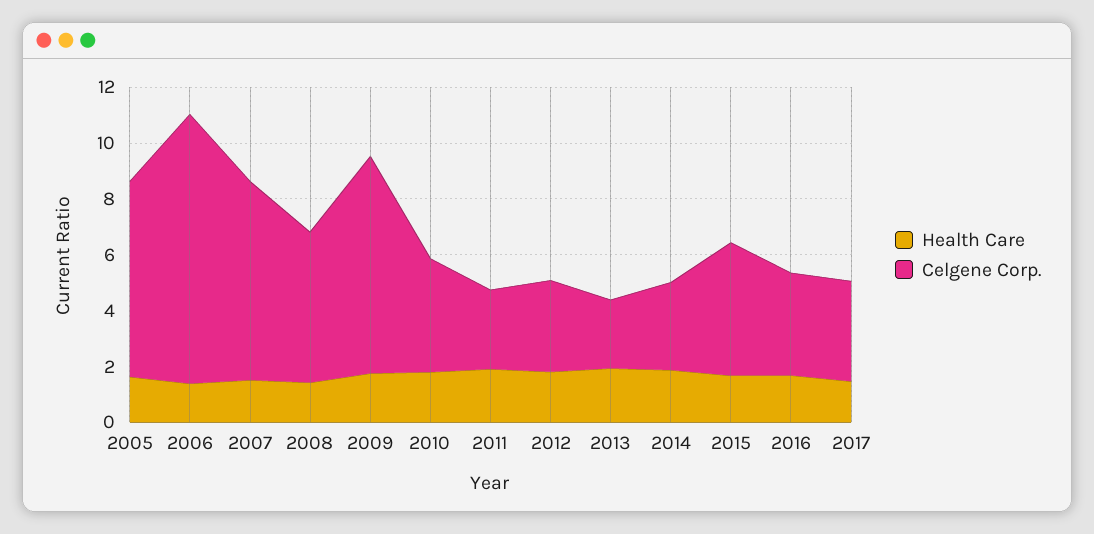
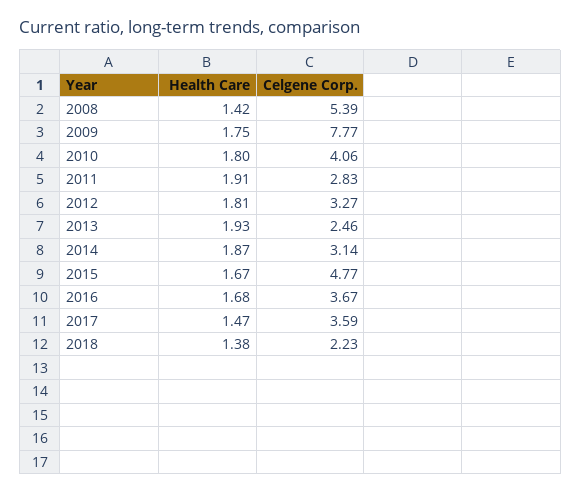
Health Care, 2005: 1.5 -> none
Celgene Corp., 2005: 7 -> none
Health Care, 2006: 1.5 -> none
Celgene Corp., 2006: 9.5 -> none
Health Care, 2007: 1.5 -> none
Celgene Corp., 2007: 7 -> none
Health Care, 2018: none -> 1.38
Celgene Corp., 2018: none -> 2.23

